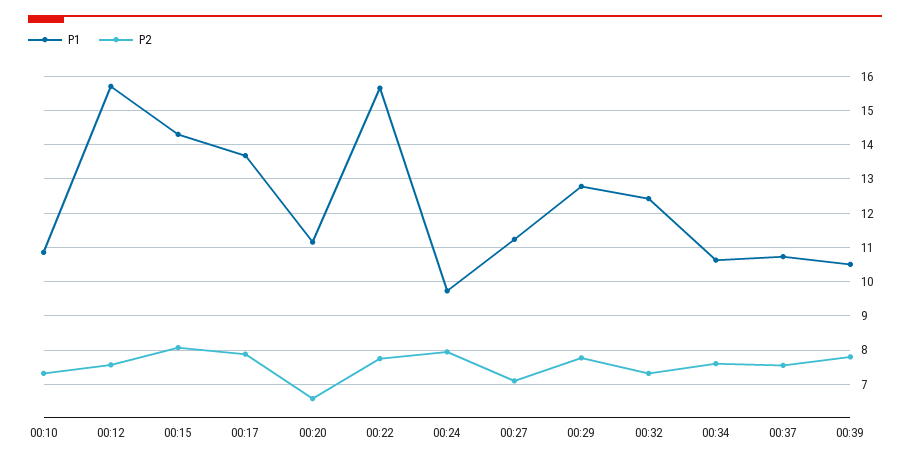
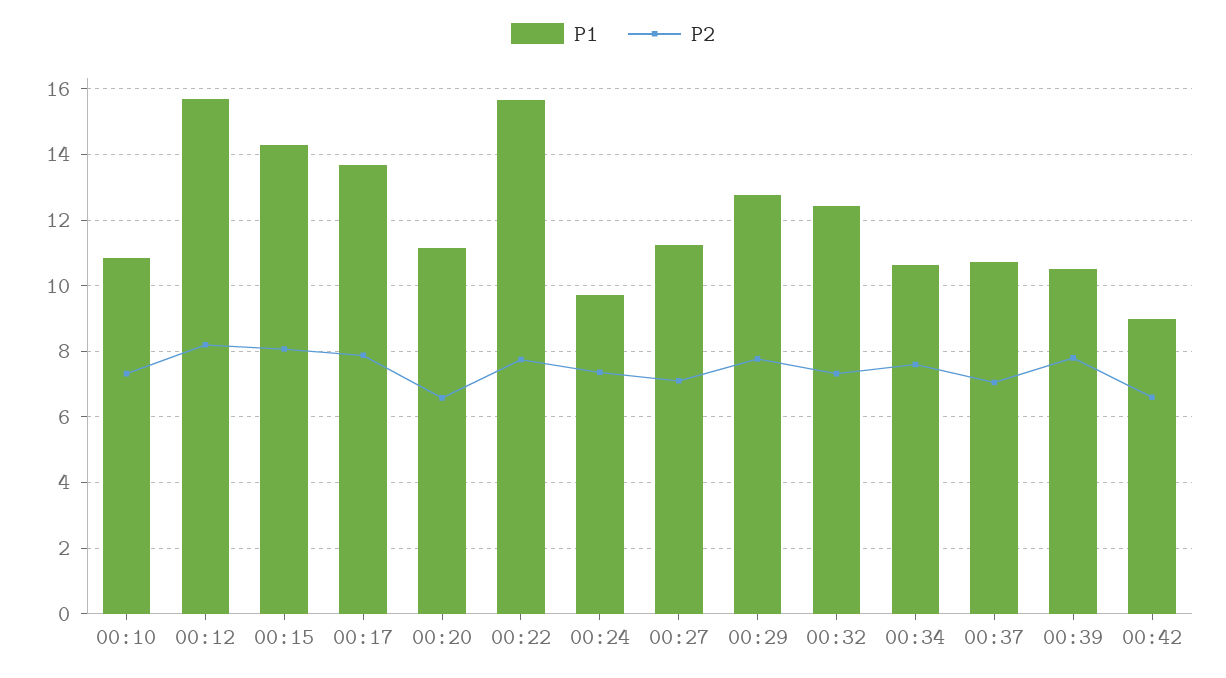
P2, 00:12: 7.6 -> 8.2
P2, 00:24: 8 -> 7.4
P2, 00:37: 7.6 -> 7
P1, 00:42: none -> 9
P2, 00:42: none -> 6.6

